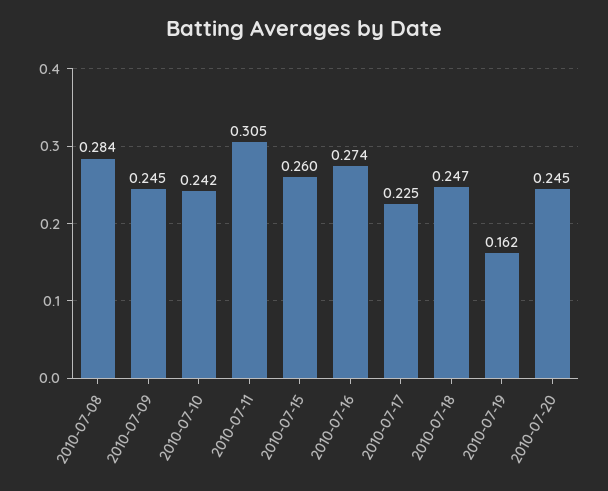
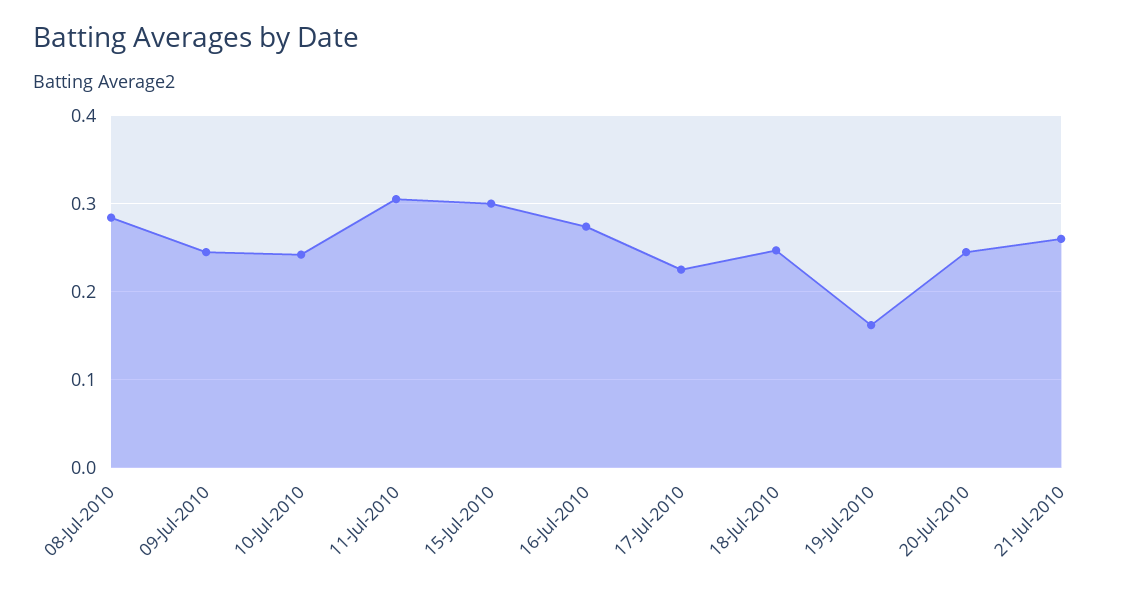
2010-07-15: 0.26 -> 0.3
21-Jul-2010: none -> 0.26

